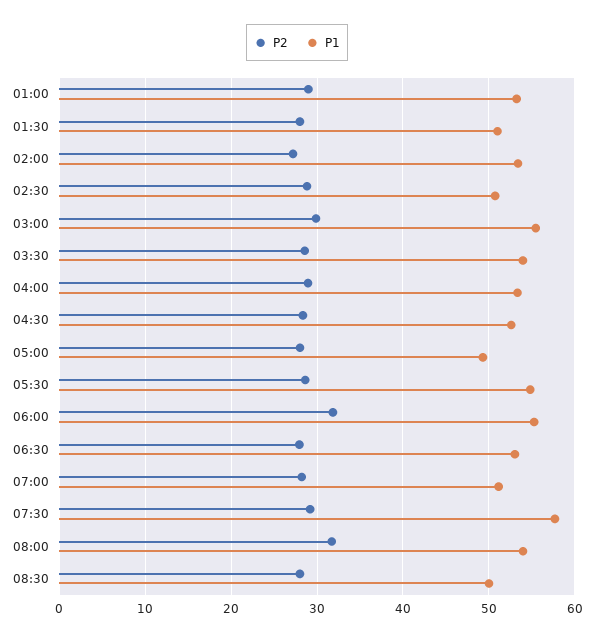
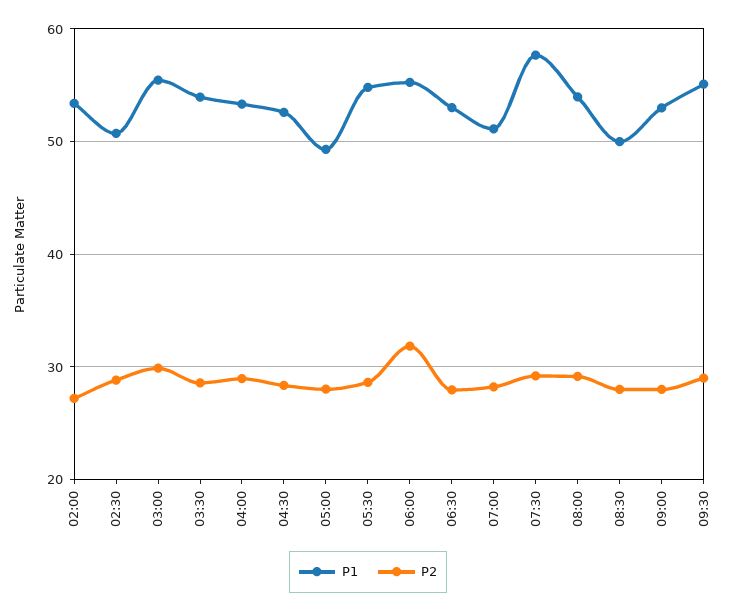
P2, 01:00: 29 -> none
P1, 01:00: 53 -> none
P2, 01:30: 28 -> none
P1, 01:30: 51 -> none
P2, 08:00: 32 -> 29
P1, 09:00: none -> 53
P2, 09:00: none -> 28
P1, 09:30: none -> 55
P2, 09:30: none -> 29

